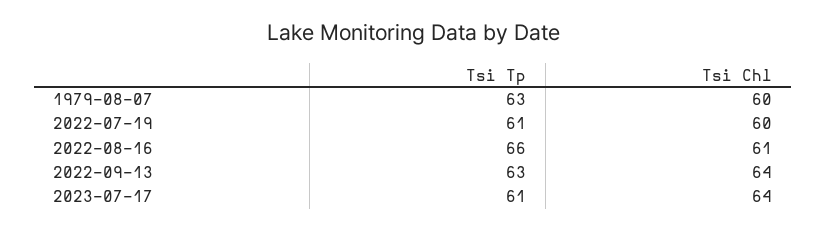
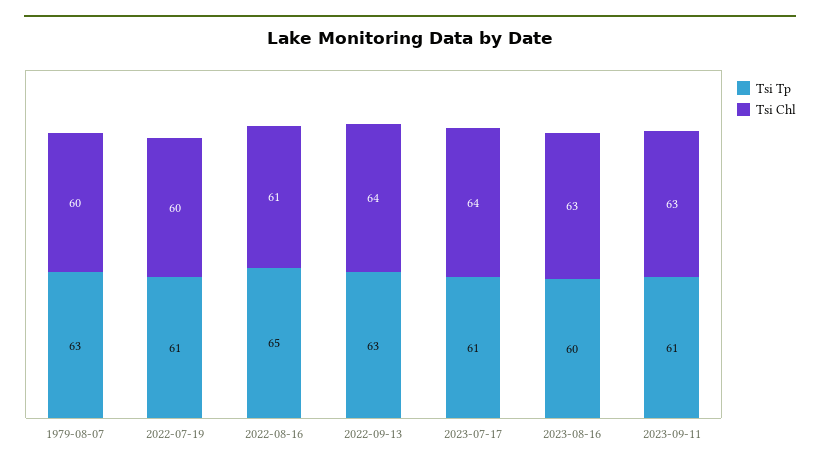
Tsi Tp, 2022-08-16: 66 -> 65
Tsi Tp, 2023-08-16: none -> 60
Tsi Chl, 2023-08-16: none -> 63
Tsi Tp, 2023-09-11: none -> 61
Tsi Chl, 2023-09-11: none -> 63

